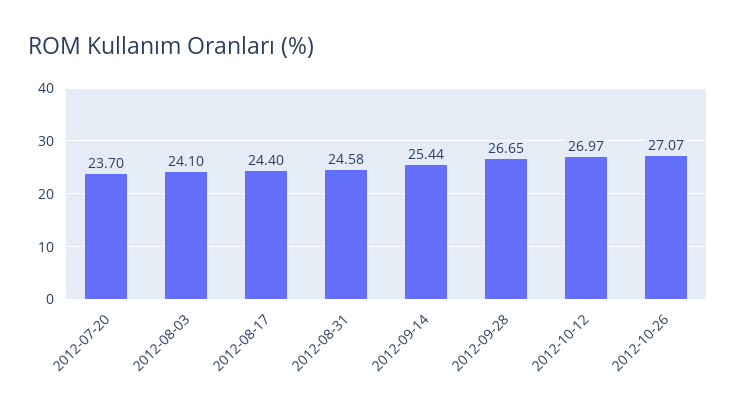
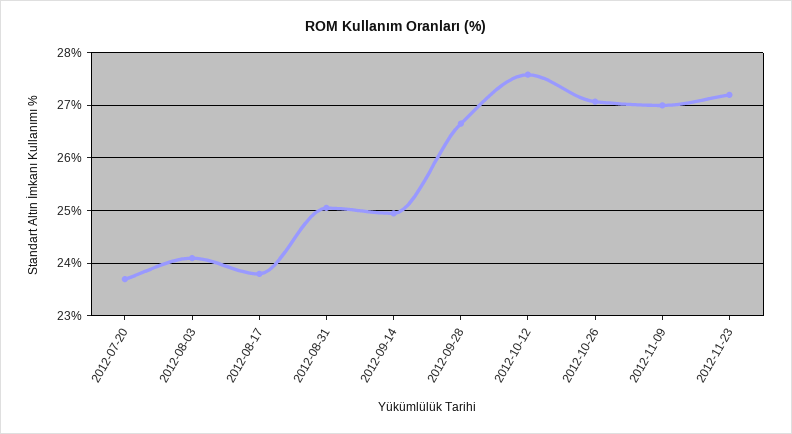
2012-08-17: 24.4 -> 23.8
2012-08-31: 24.58 -> 25
2012-09-14: 25.44 -> 25
2012-10-12: 26.97 -> 27.6
2012-11-09: none -> 27
2012-11-23: none -> 27.2

